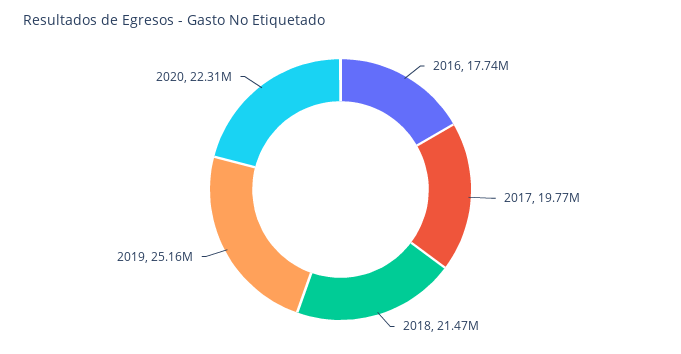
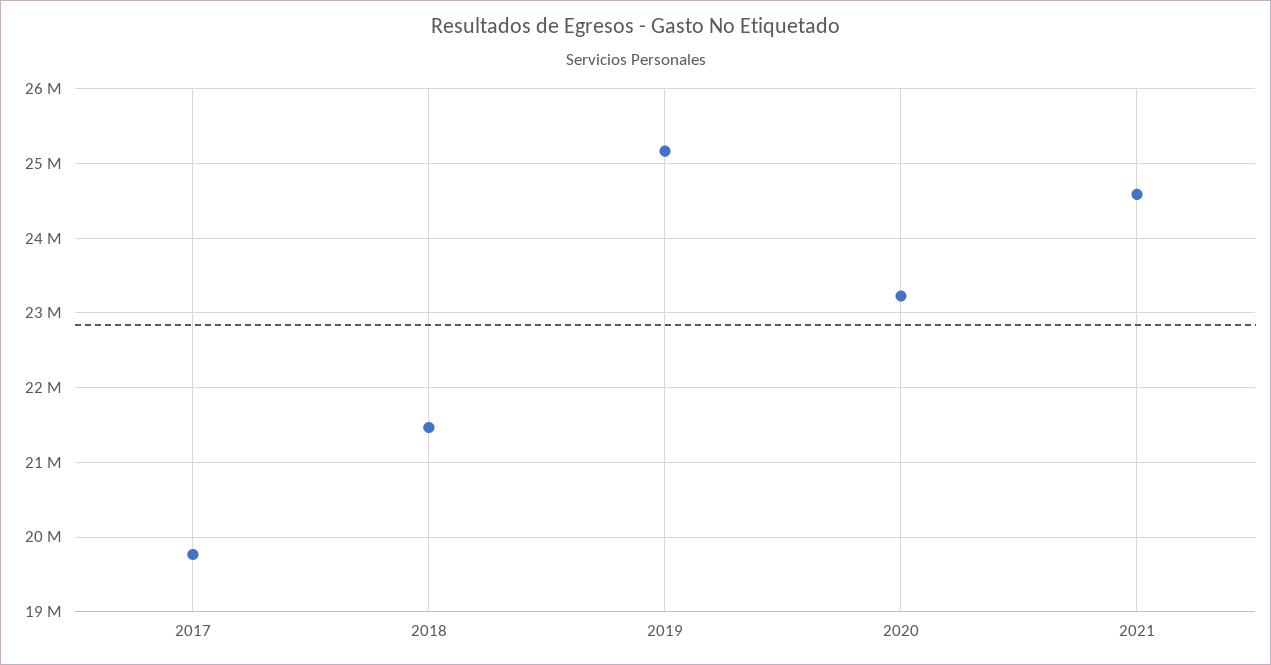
2016: 17740000 -> none
2020: 22310000 -> 23200000
2021: none -> 24600000

